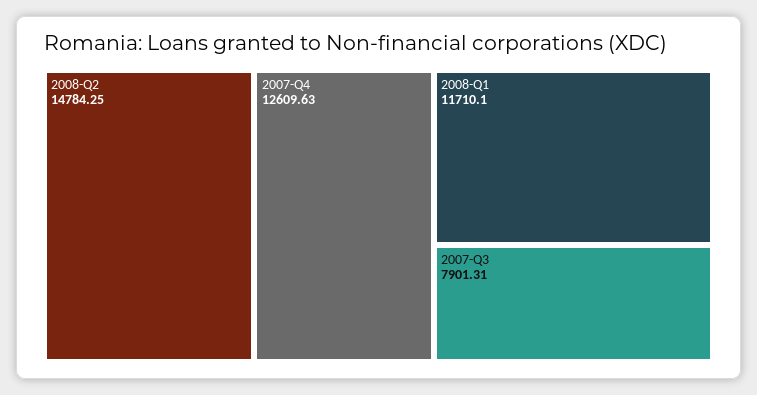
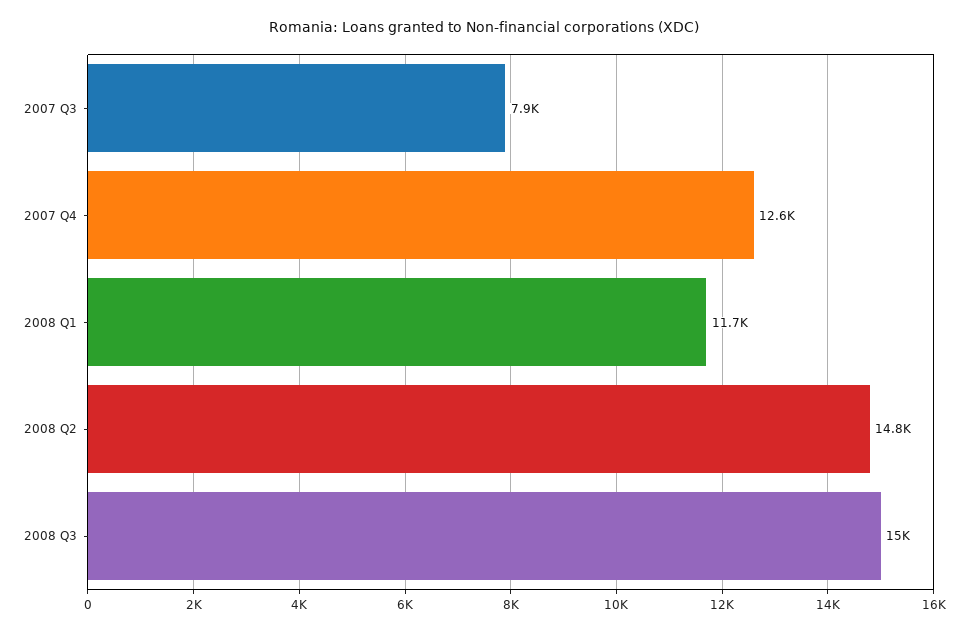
2008 Q3: none -> 15000

